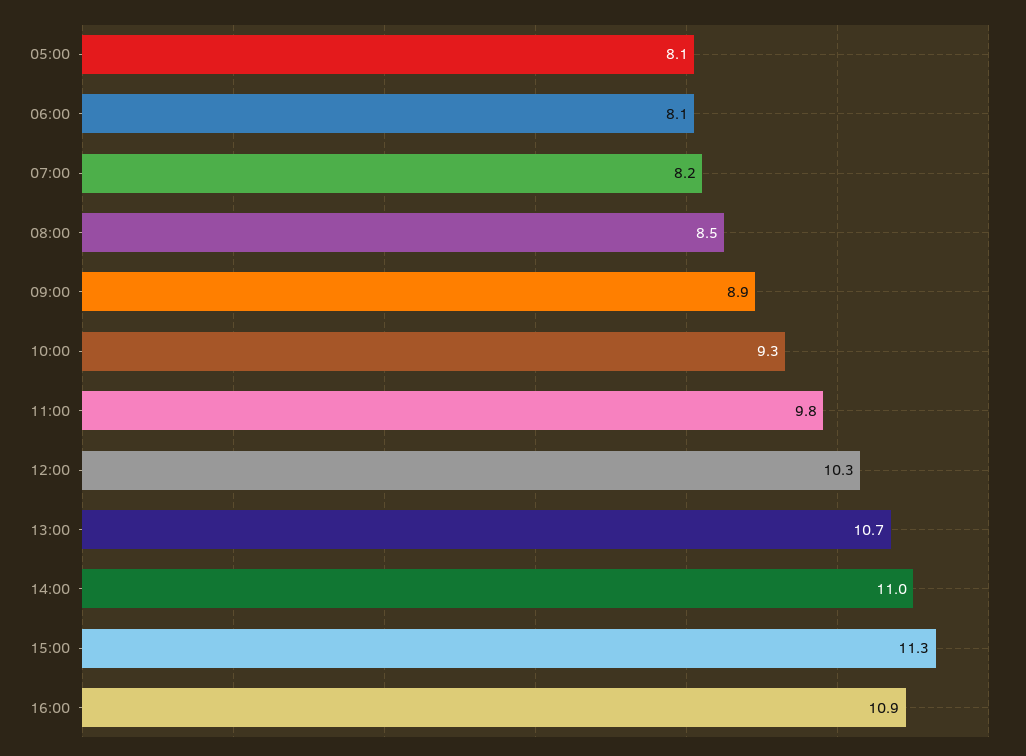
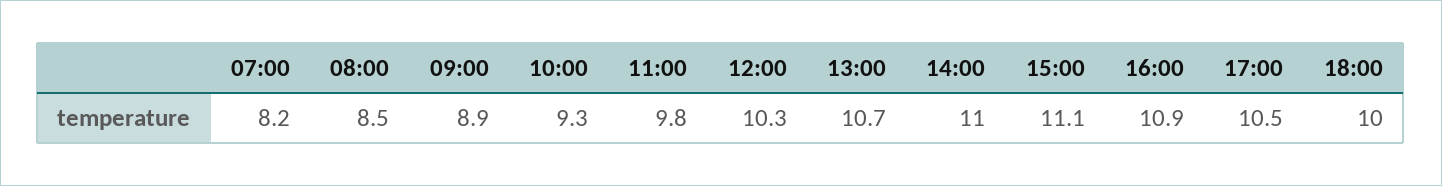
05:00: 8.1 -> none
06:00: 8.1 -> none
15:00: 11.3 -> 11.1
17:00: none -> 10.5
18:00: none -> 10

